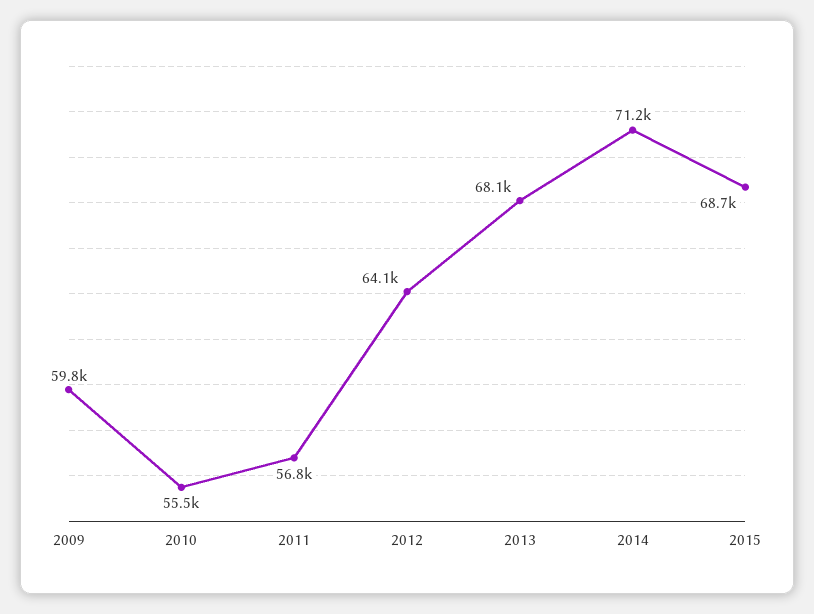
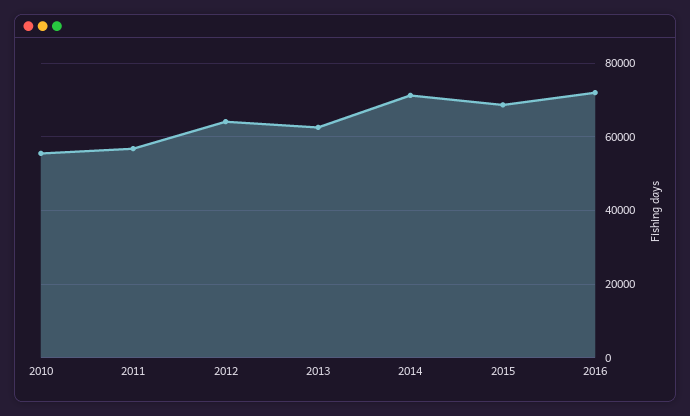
2009: 59800 -> none
2013: 68100 -> 62000
2016: none -> 72000

